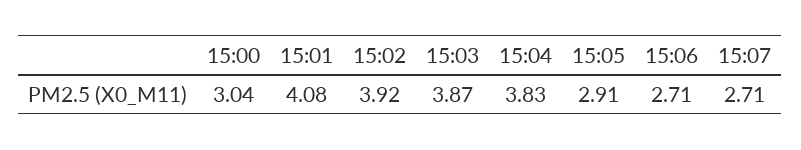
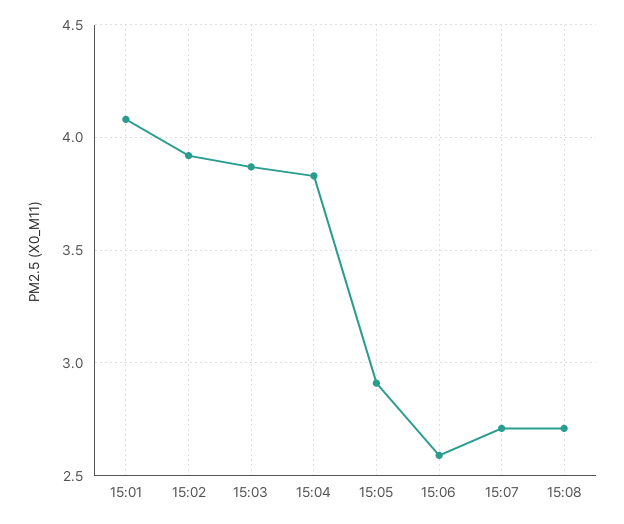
15:00: 3.04 -> none
15:06: 2.71 -> 2.6
15:08: none -> 2.7

